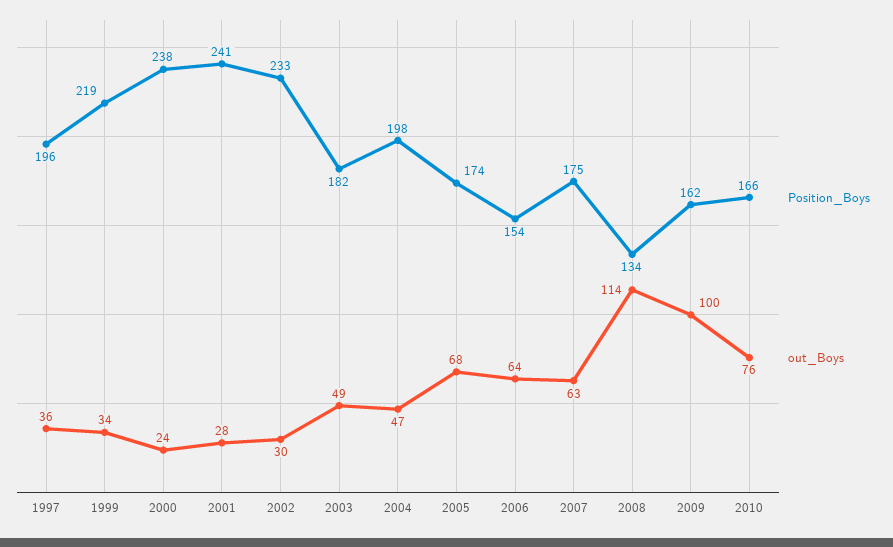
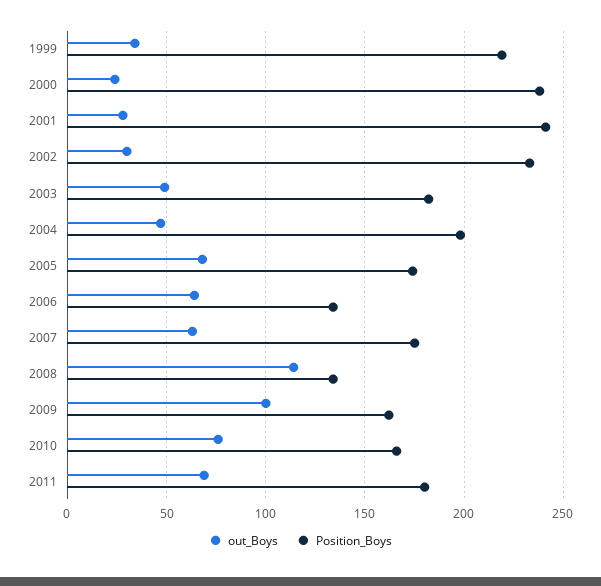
Position_Boys, 1997: 196 -> none
out_Boys, 1997: 36 -> none
Position_Boys, 2006: 154 -> 135
out_Boys, 2011: none -> 70
Position_Boys, 2011: none -> 180

